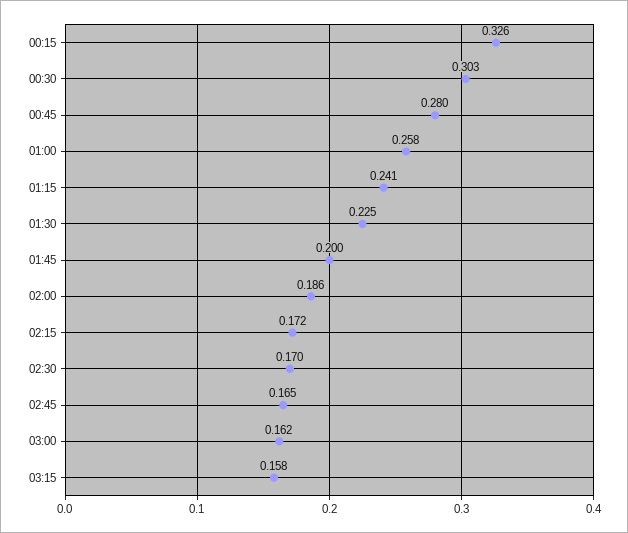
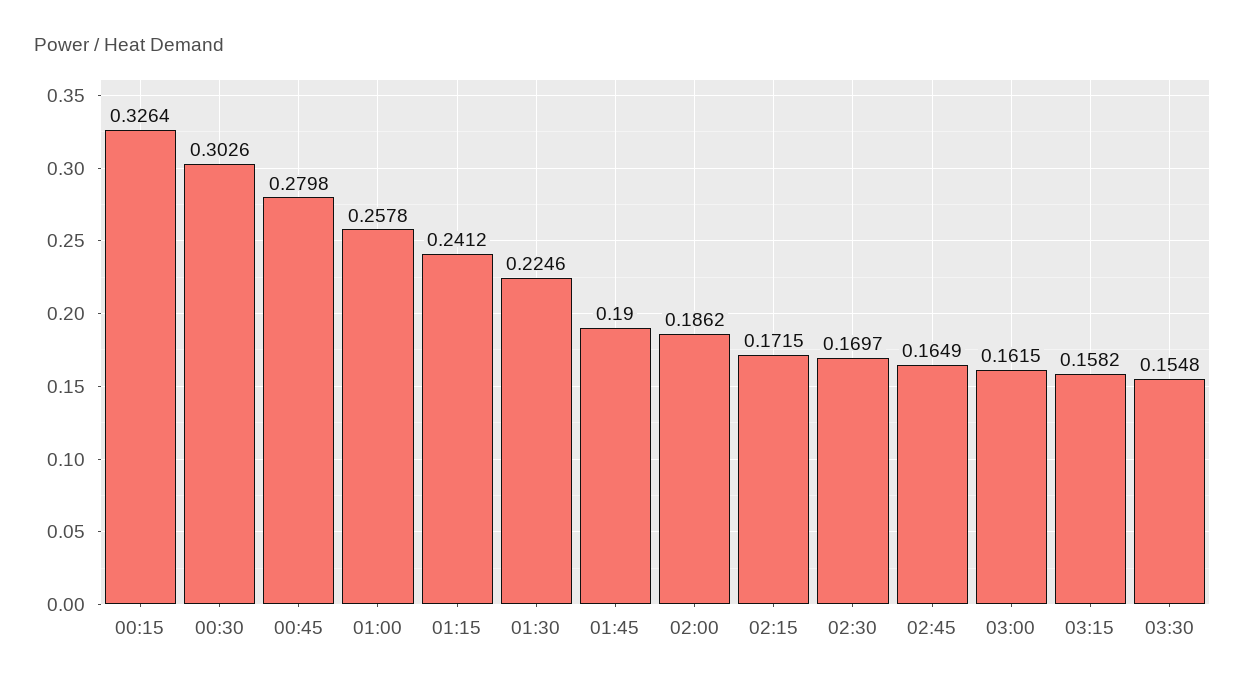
01:45: 0.2 -> 0.19
03:30: none -> 0.1548

